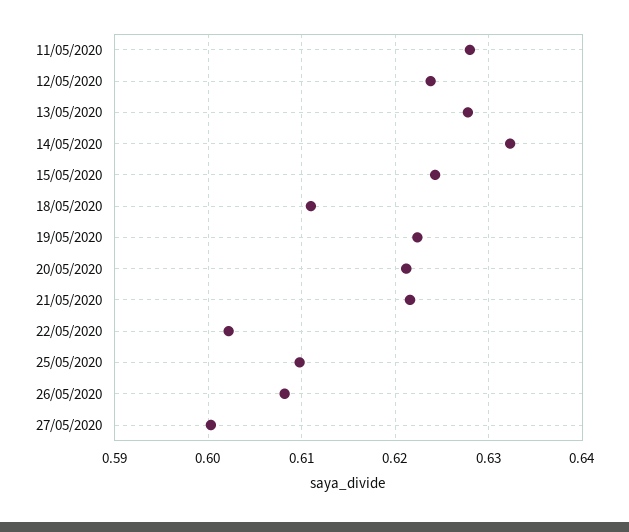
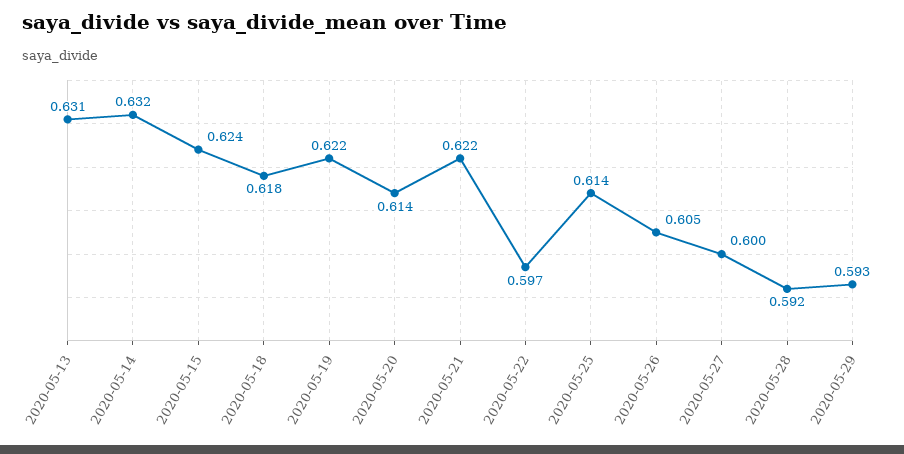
11/05/2020: 0.628 -> none
12/05/2020: 0.624 -> none
13/05/2020: 0.628 -> 0.631
18/05/2020: 0.611 -> 0.618
20/05/2020: 0.621 -> 0.614
22/05/2020: 0.602 -> 0.597
25/05/2020: 0.61 -> 0.614
26/05/2020: 0.608 -> 0.605
2020-05-28: none -> 0.592
2020-05-29: none -> 0.593

